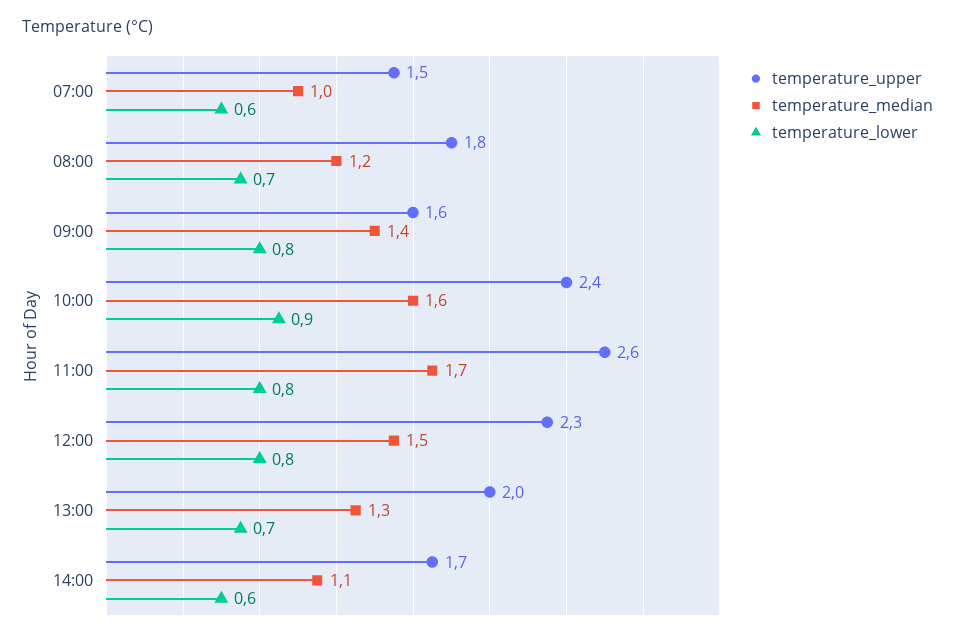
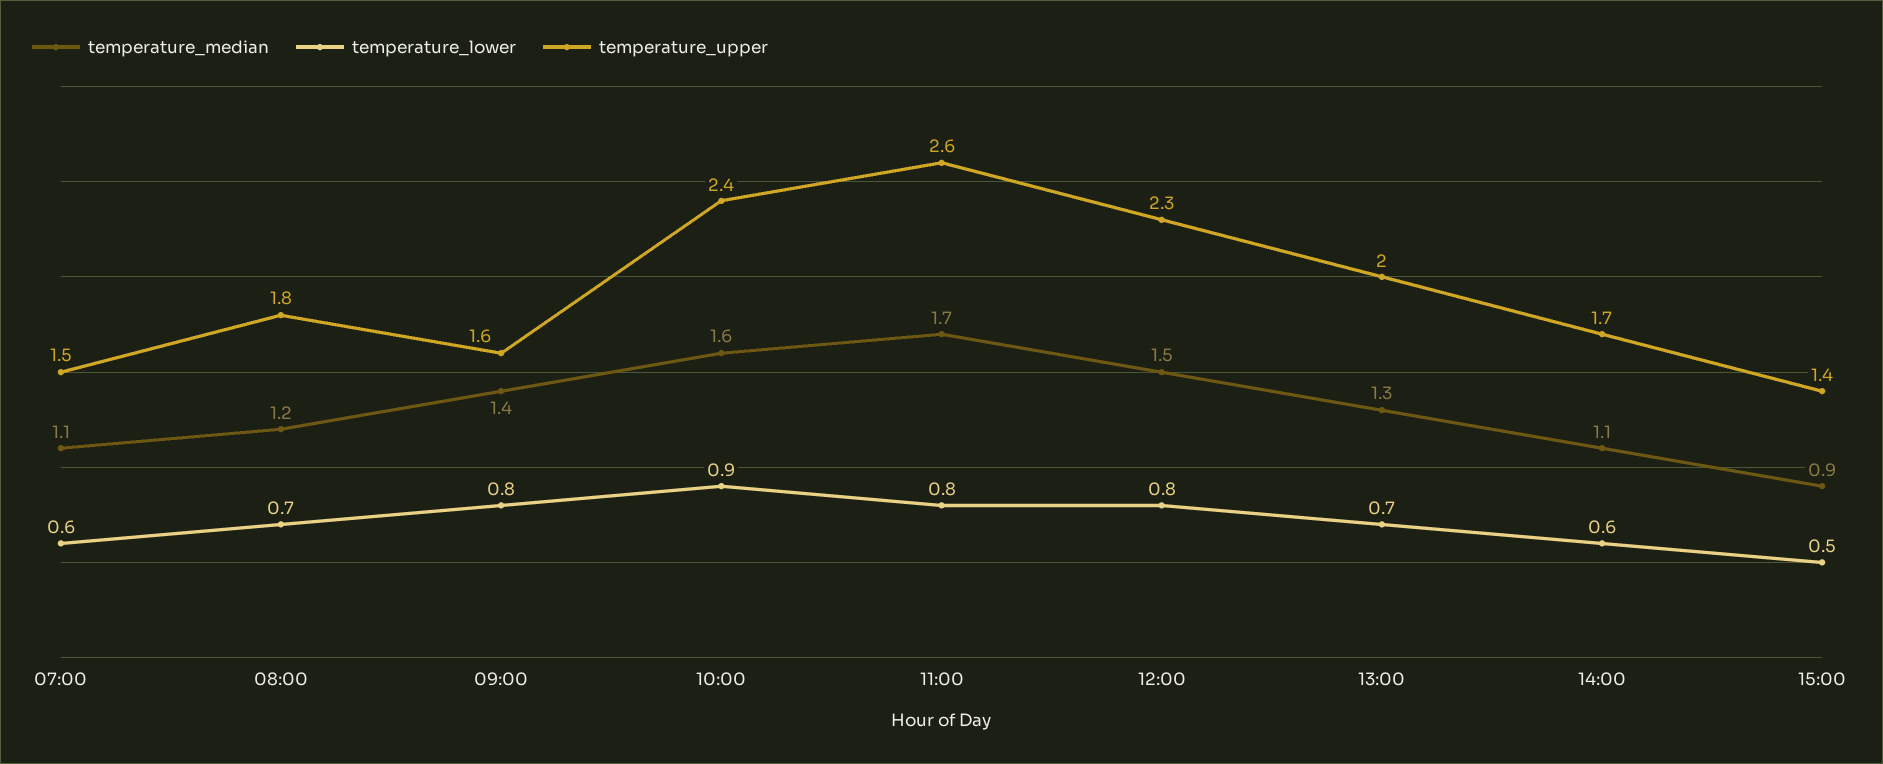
temperature_median, 07:00: 1 -> 1.1
temperature_median, 15:00: none -> 0.9
temperature_lower, 15:00: none -> 0.5
temperature_upper, 15:00: none -> 1.4

